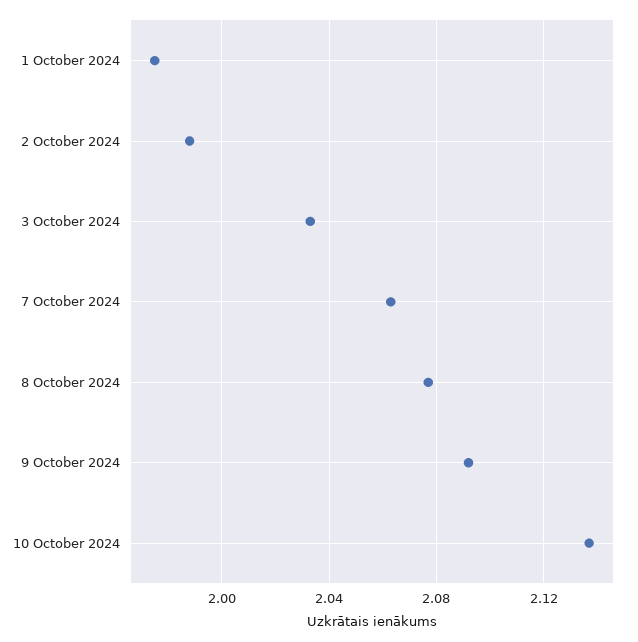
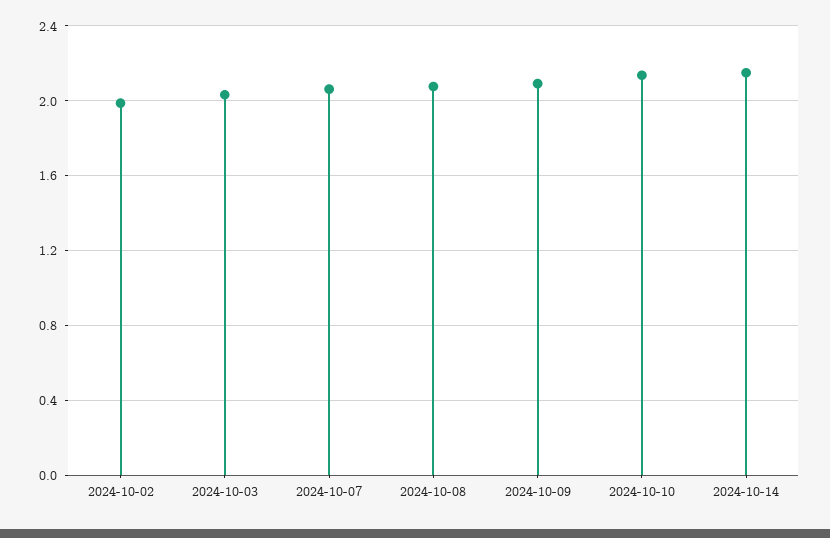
1 October 2024: 1.975 -> none
2024-10-14: none -> 2.15

